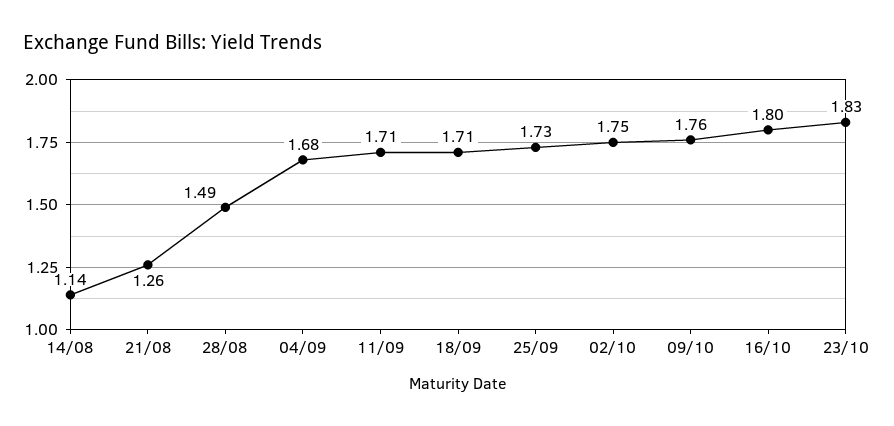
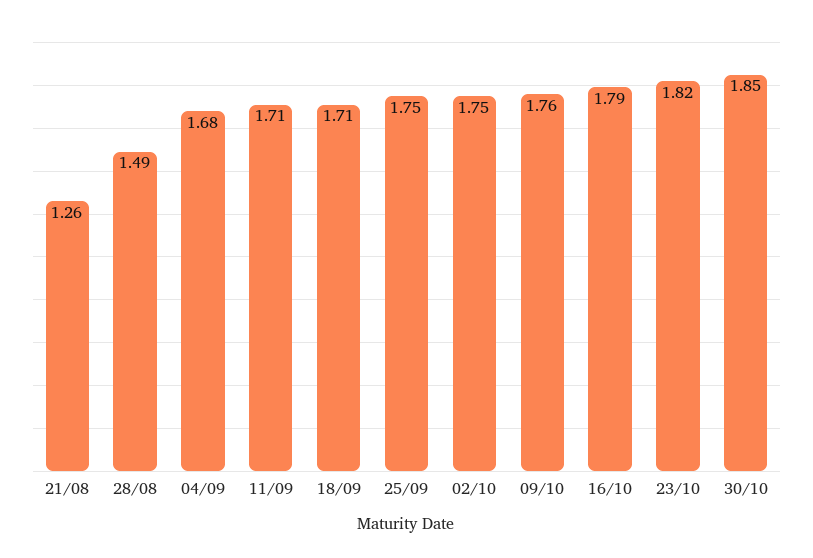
14/08: 1.14 -> none
25/09: 1.73 -> 1.75
16/10: 1.8 -> 1.79
23/10: 1.83 -> 1.82
30/10: none -> 1.85

